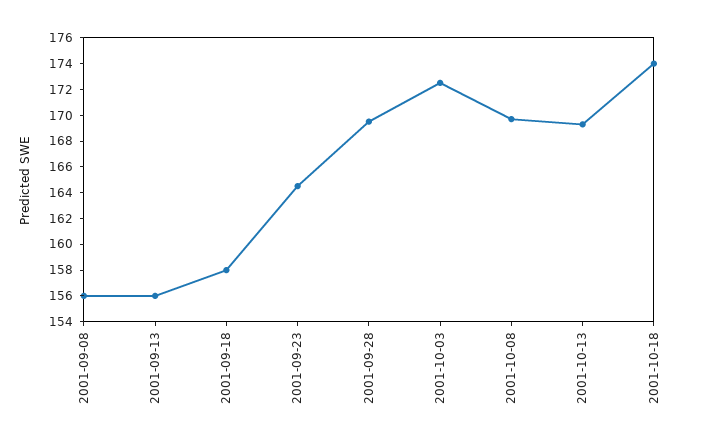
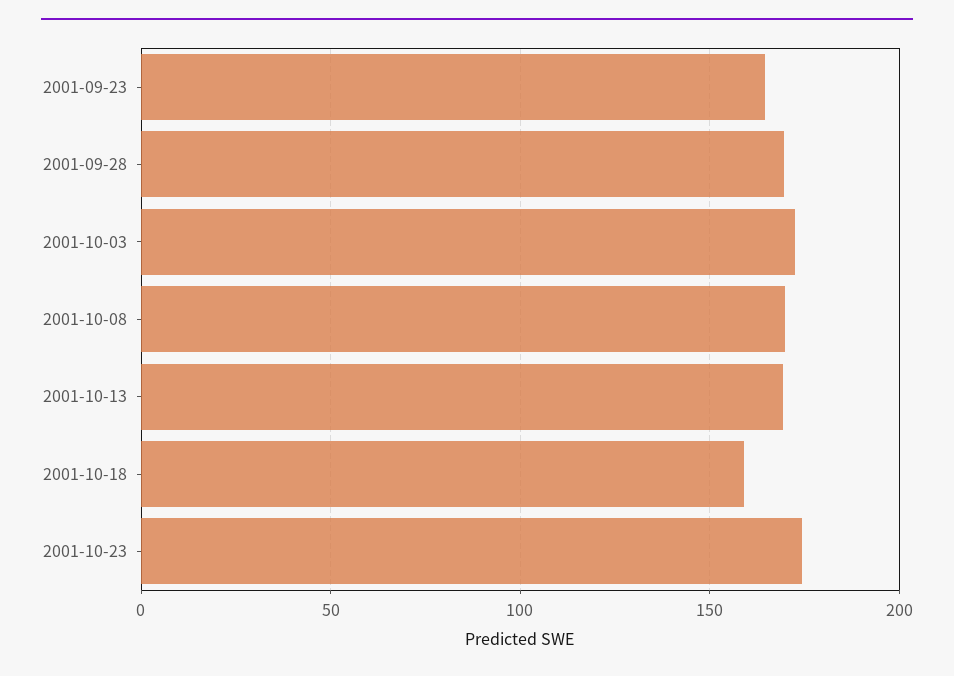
2001-09-08: 156 -> none
2001-09-13: 156 -> none
2001-09-18: 158 -> none
2001-10-18: 174 -> 160
2001-10-23: none -> 175

